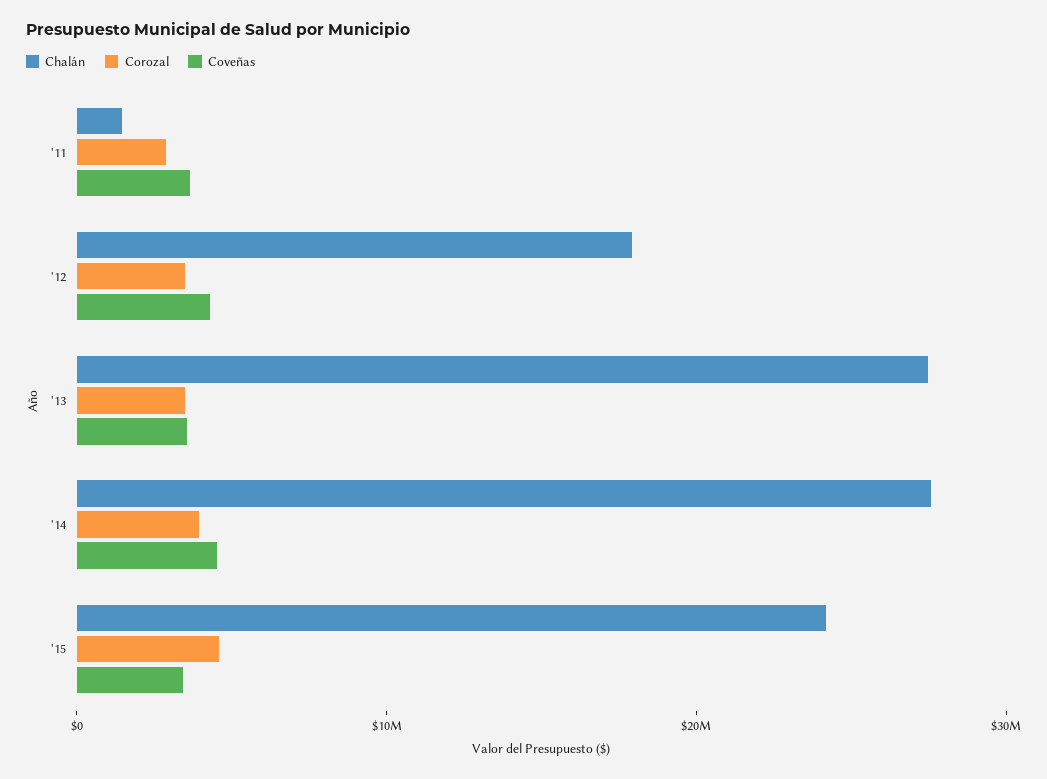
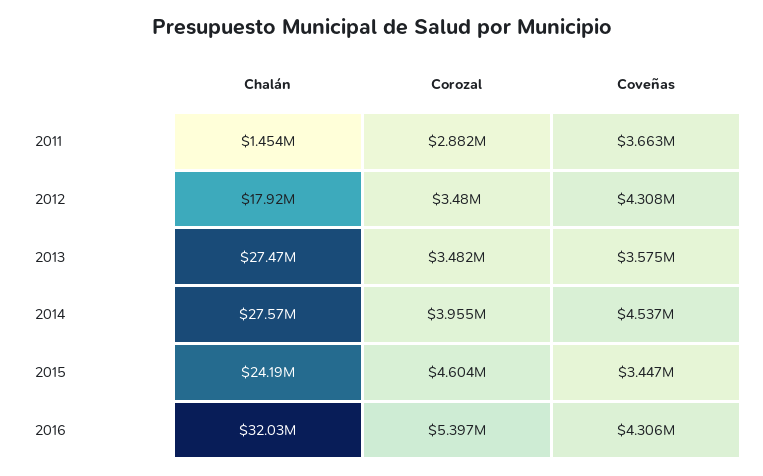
Chalán, 2016: none -> 32030000
Corozal, 2016: none -> 5397000
Coveñas, 2016: none -> 4306000

